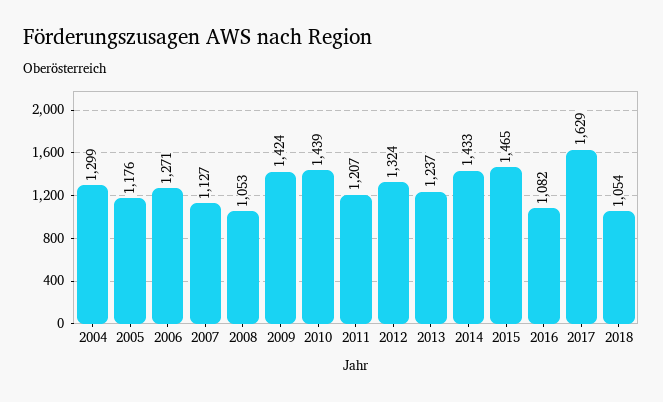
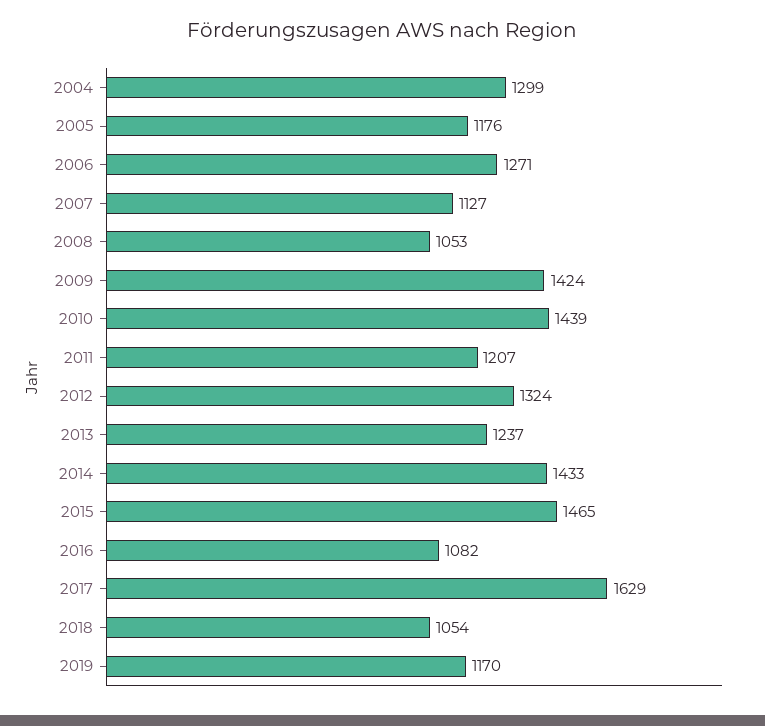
2019: none -> 1170

